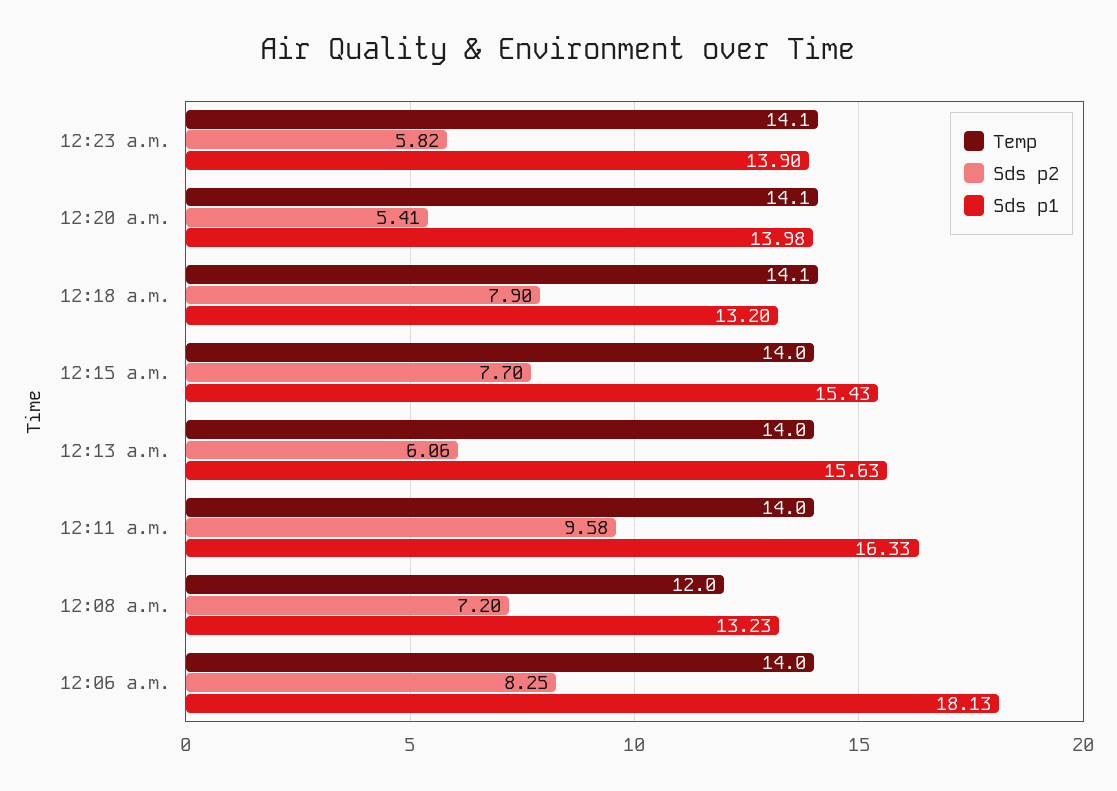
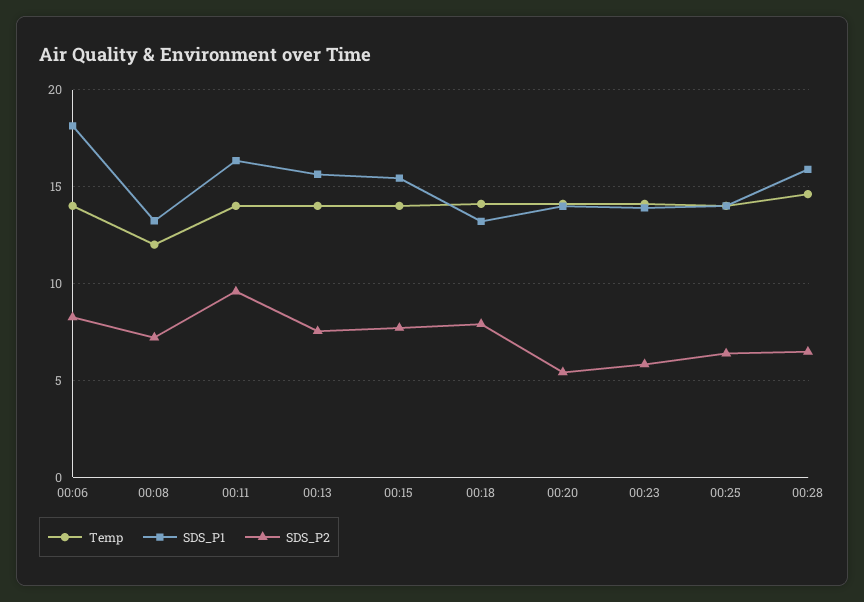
Sds p2, 12:13 a.m.: 6.06 -> 7.5
Temp, 00:25: none -> 14
Sds p1, 00:25: none -> 14
Sds p2, 00:25: none -> 6.5
Temp, 00:28: none -> 14.5
Sds p1, 00:28: none -> 16
Sds p2, 00:28: none -> 6.5

